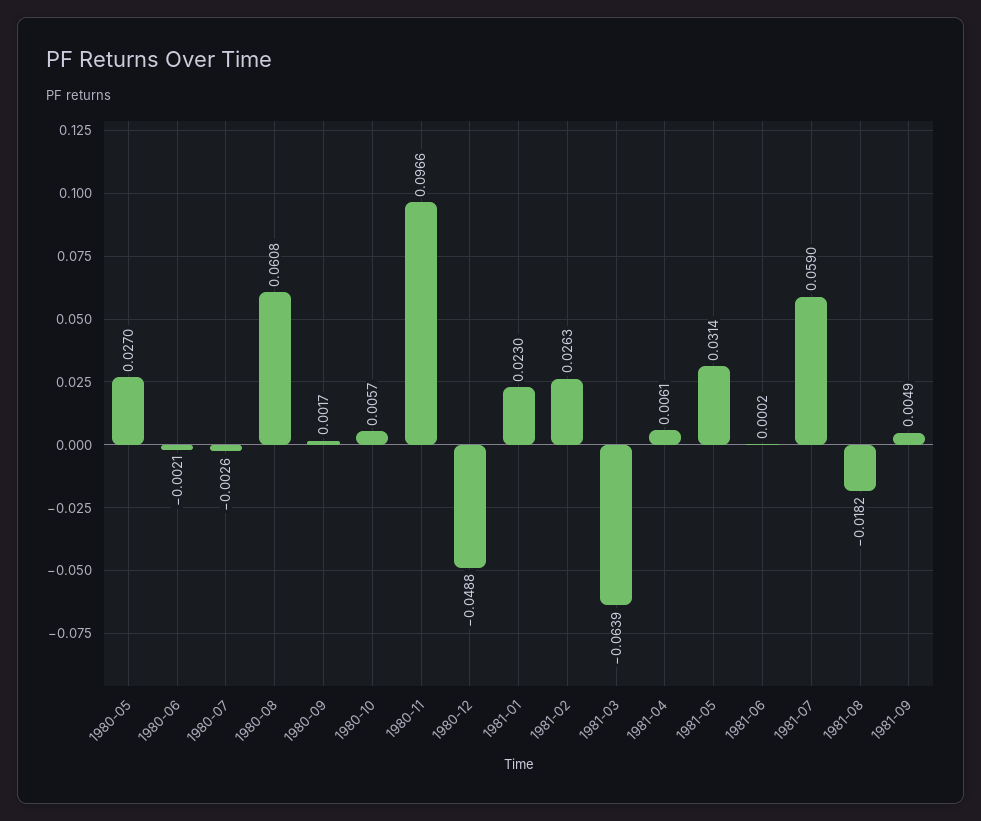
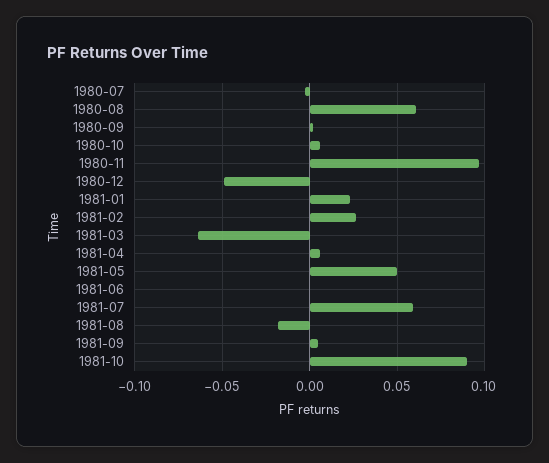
1980-05: 0.027 -> none
1980-06: -0.0021 -> none
1981-05: 0.0314 -> 0.05
1981-10: none -> 0.09

